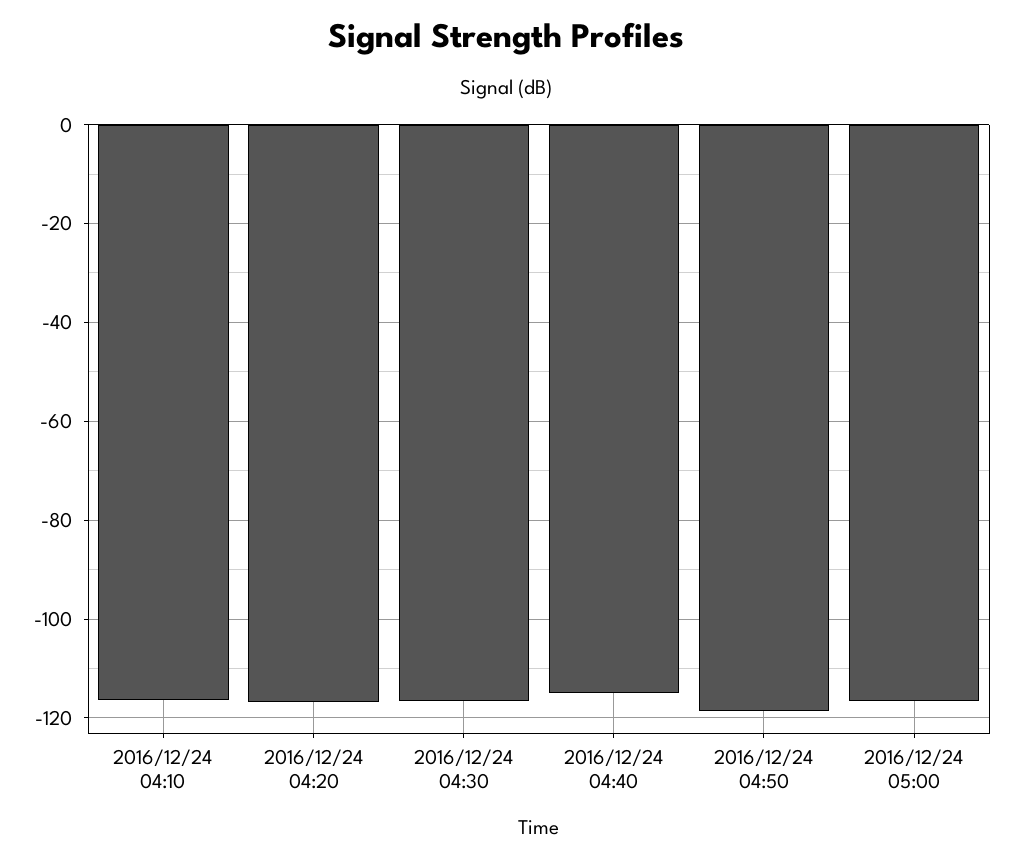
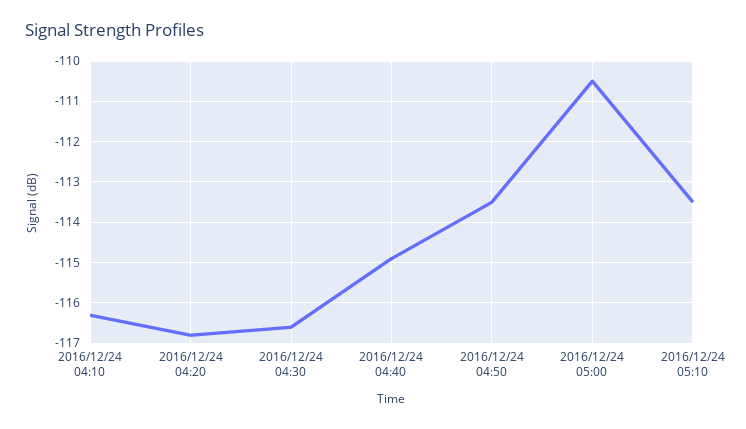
2016/12/24 04:50: -118 -> -113.5
2016/12/24 05:00: -116 -> -110.5
2016/12/24 05:10: none -> -113.5

